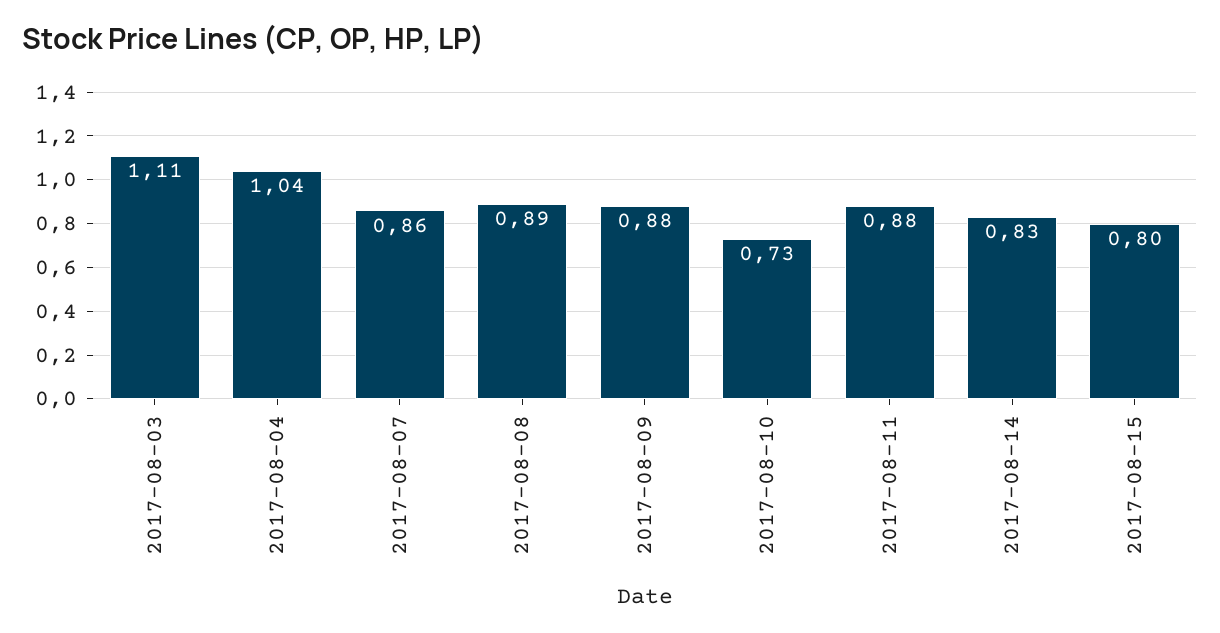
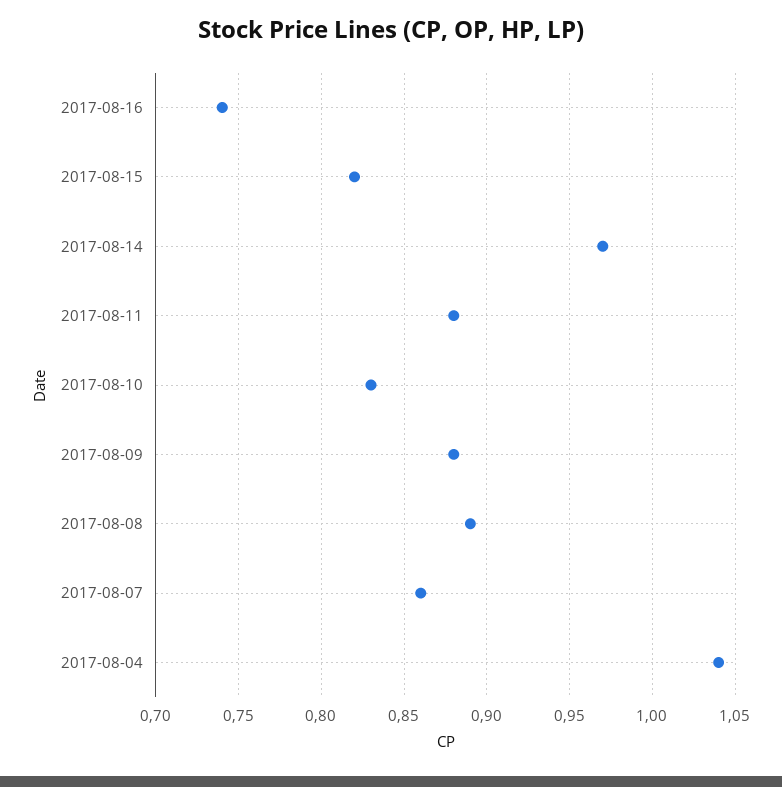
2017-08-03: 1.11 -> none
2017-08-10: 0.73 -> 0.83
2017-08-14: 0.83 -> 0.97
2017-08-15: 0.8 -> 0.82
2017-08-16: none -> 0.74

